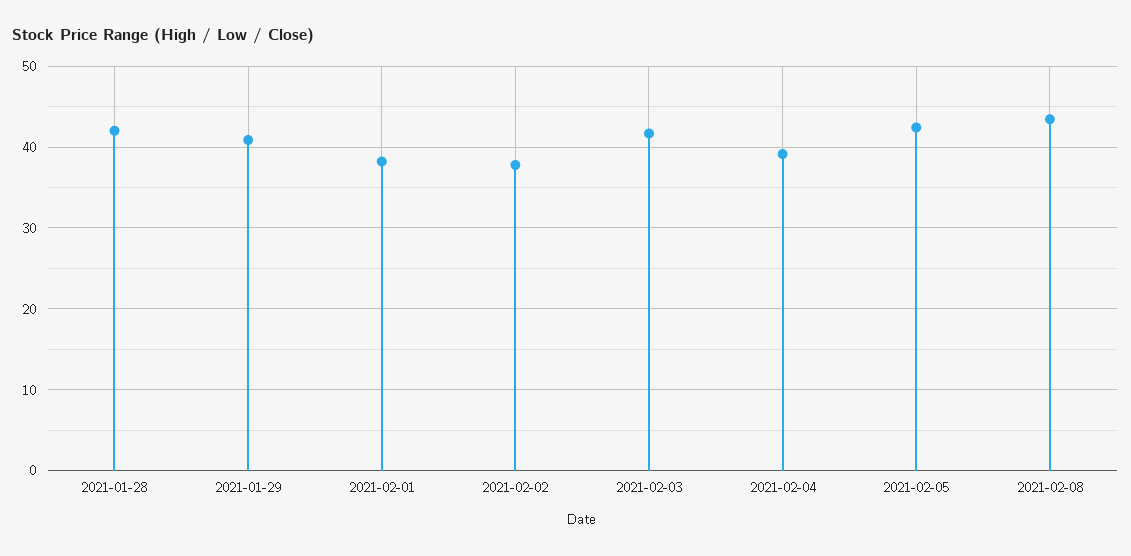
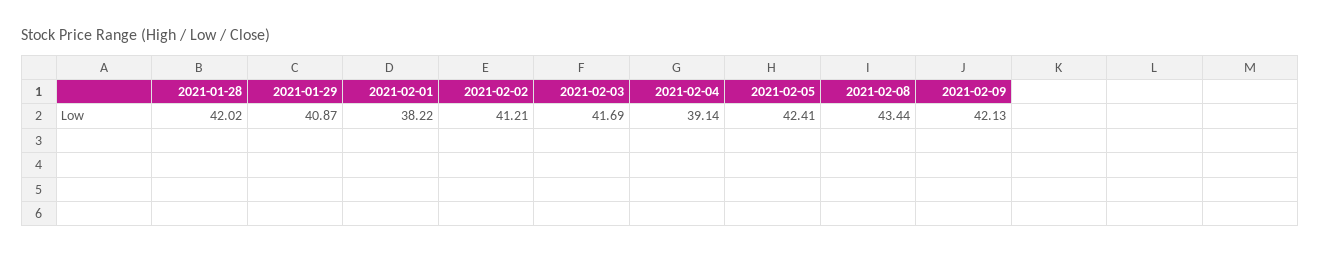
2021-02-02: 38 -> 41.21
2021-02-09: none -> 42.13

